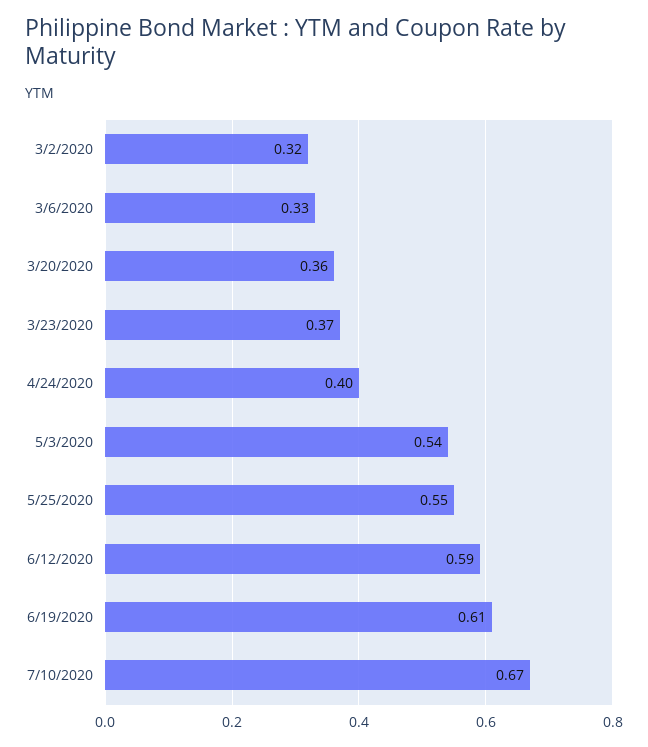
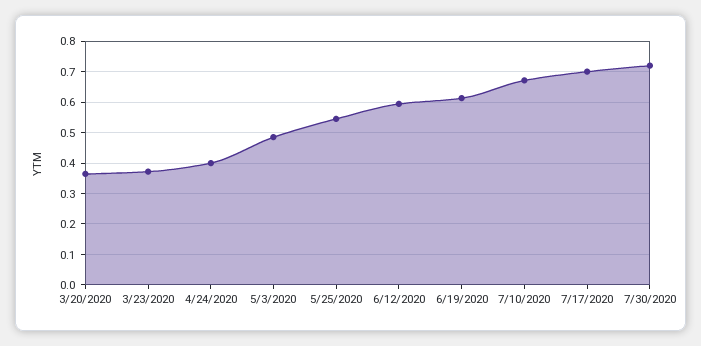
3/2/2020: 0.32 -> none
3/6/2020: 0.33 -> none
5/3/2020: 0.54 -> 0.48
7/17/2020: none -> 0.7
7/30/2020: none -> 0.72

